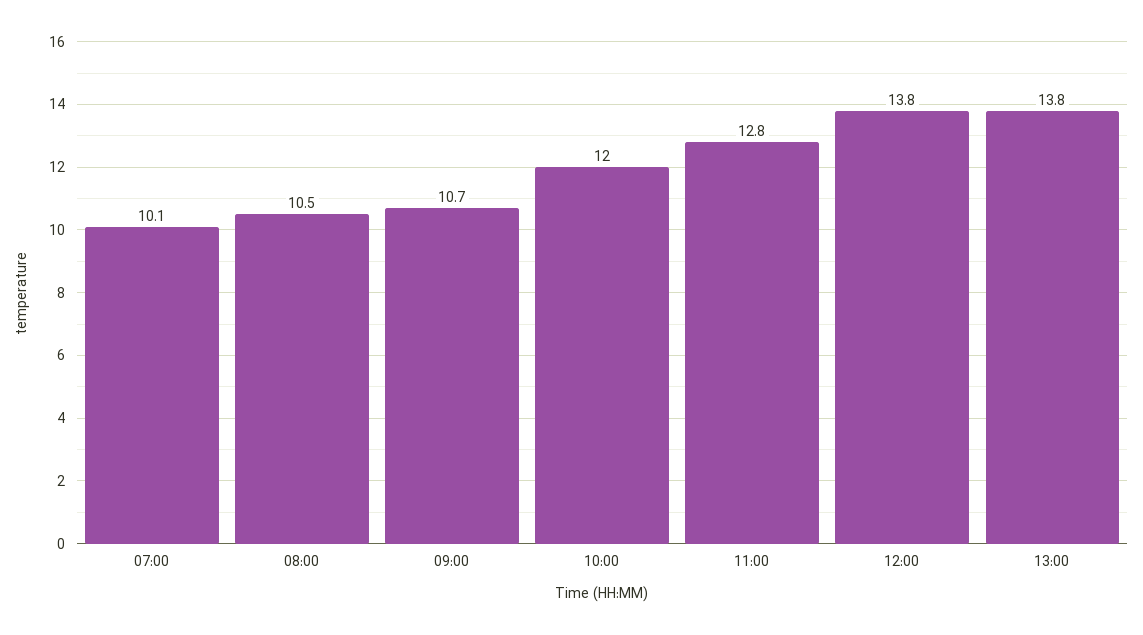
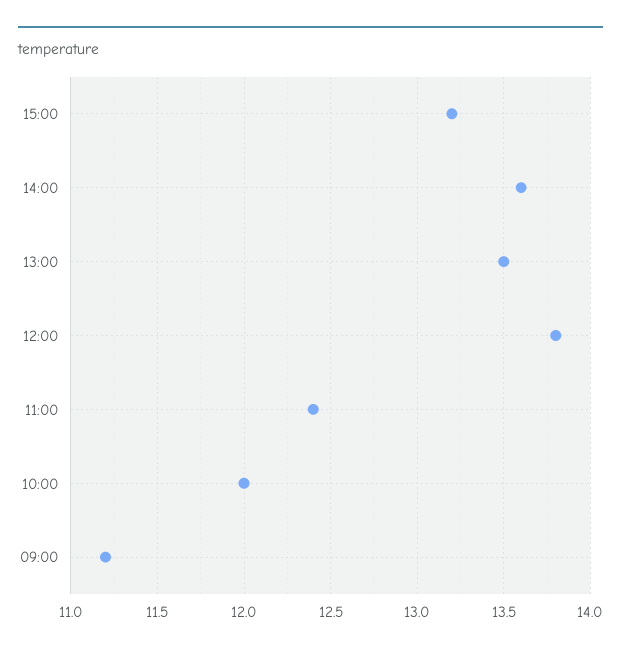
07:00: 10.1 -> none
08:00: 10.5 -> none
09:00: 10.7 -> 11.2
11:00: 12.8 -> 12.4
13:00: 13.8 -> 13.5
15:00: none -> 13.2
14:00: none -> 13.6

